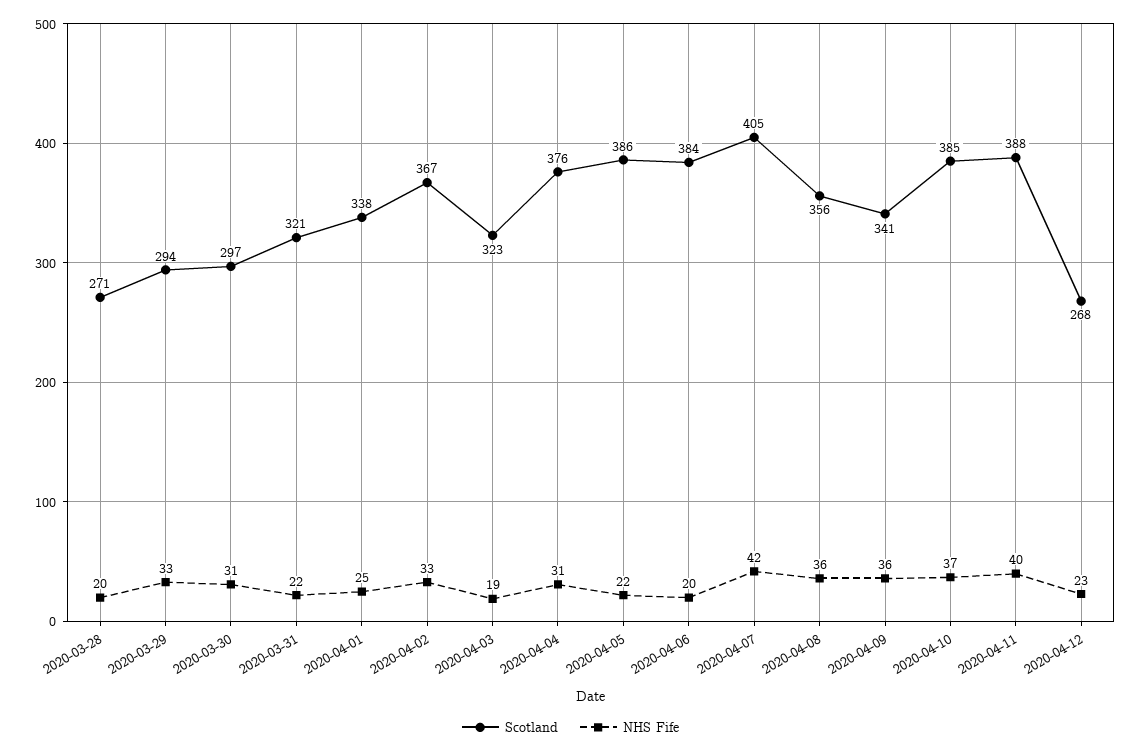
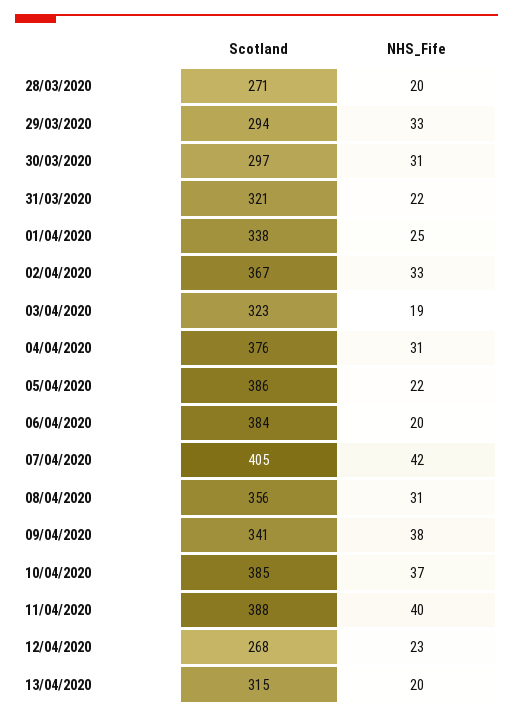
NHS Fife, 2020-04-08: 36 -> 31
NHS Fife, 2020-04-09: 36 -> 38
Scotland, 13/04/2020: none -> 315
NHS Fife, 13/04/2020: none -> 20

